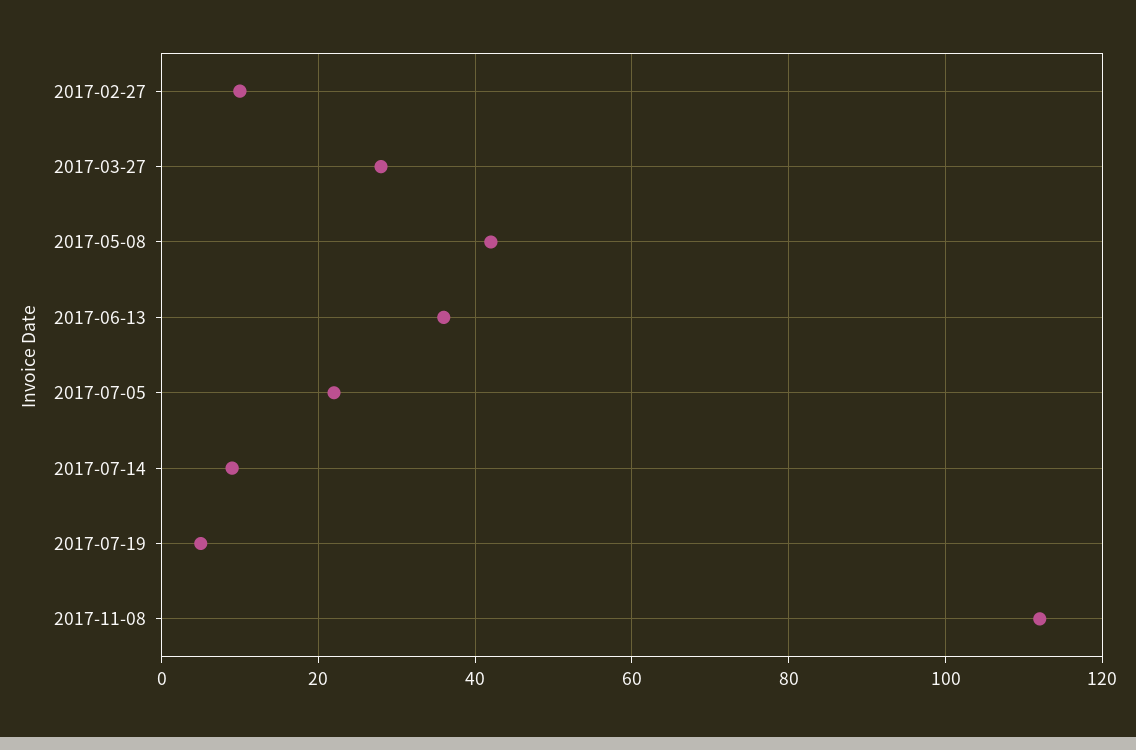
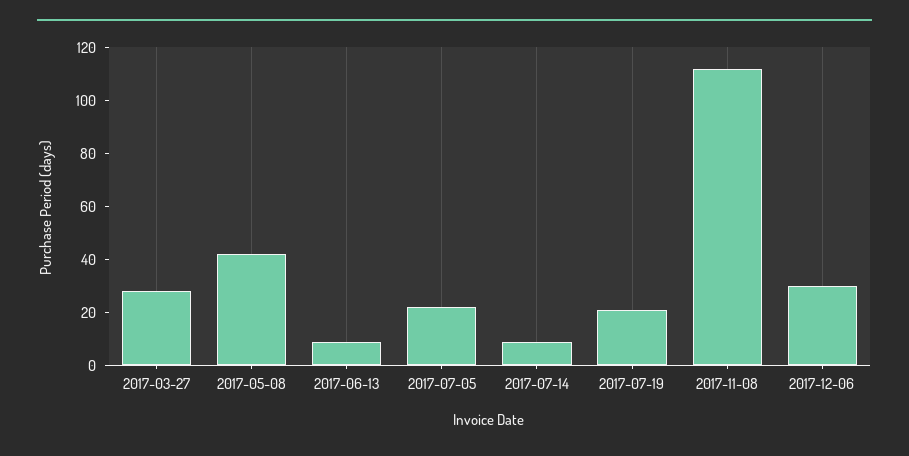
2017-02-27: 10 -> none
2017-06-13: 35 -> 10
2017-07-19: 5 -> 20
2017-12-06: none -> 30

